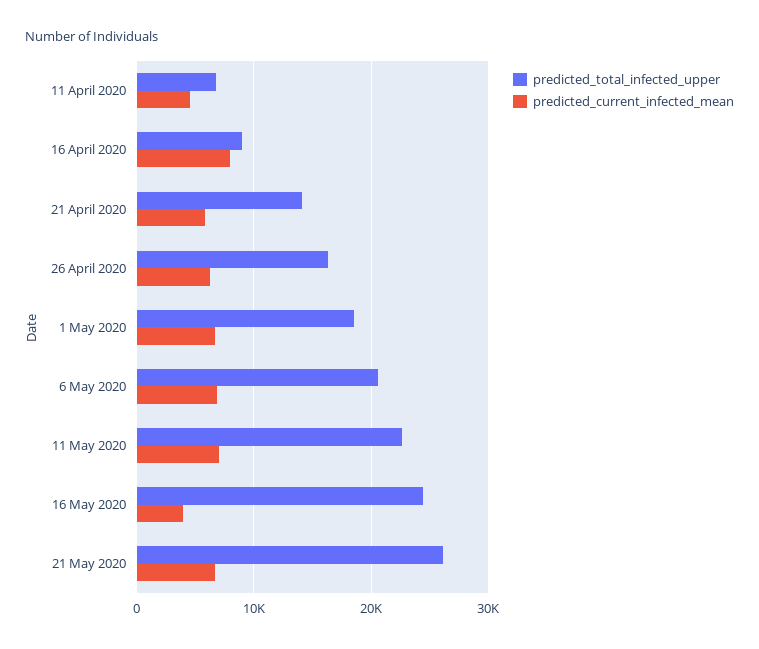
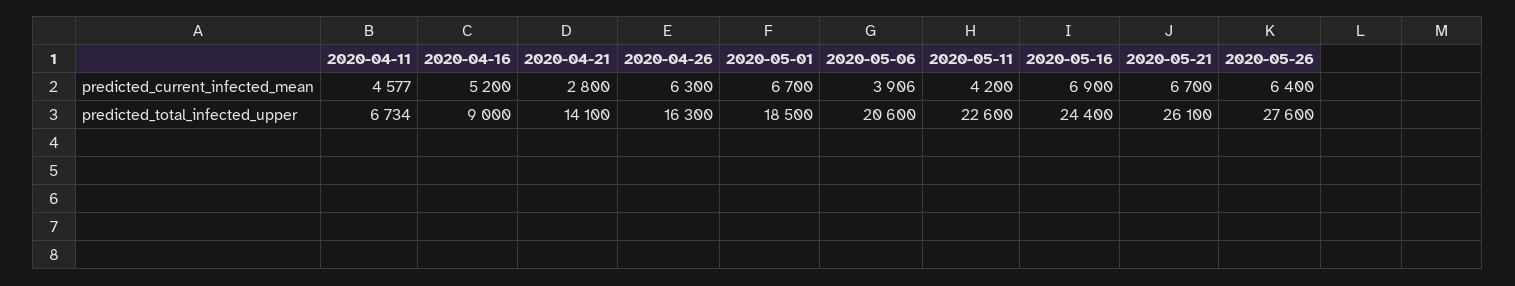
predicted_current_infected_mean, 16 April 2020: 8000 -> 5200
predicted_current_infected_mean, 21 April 2020: 6000 -> 2800
predicted_current_infected_mean, 6 May 2020: 7000 -> 3906
predicted_current_infected_mean, 11 May 2020: 7000 -> 4200
predicted_current_infected_mean, 16 May 2020: 4000 -> 6900
predicted_current_infected_mean, 2020-05-26: none -> 6400
predicted_total_infected_upper, 2020-05-26: none -> 27600

